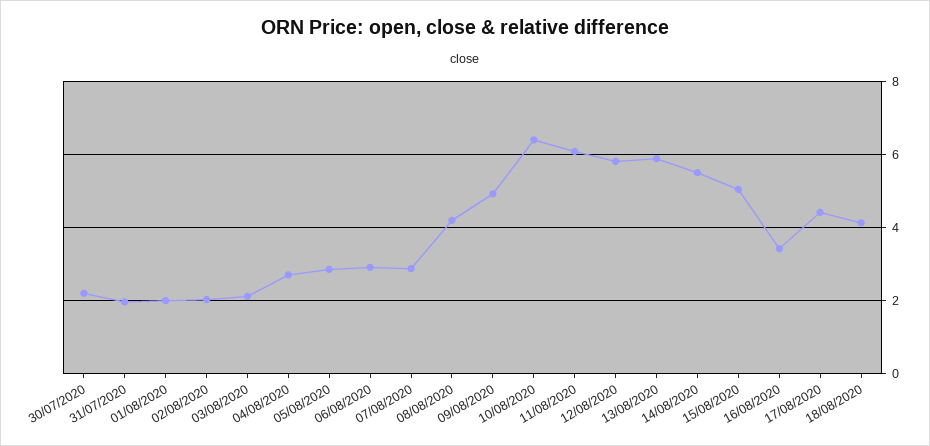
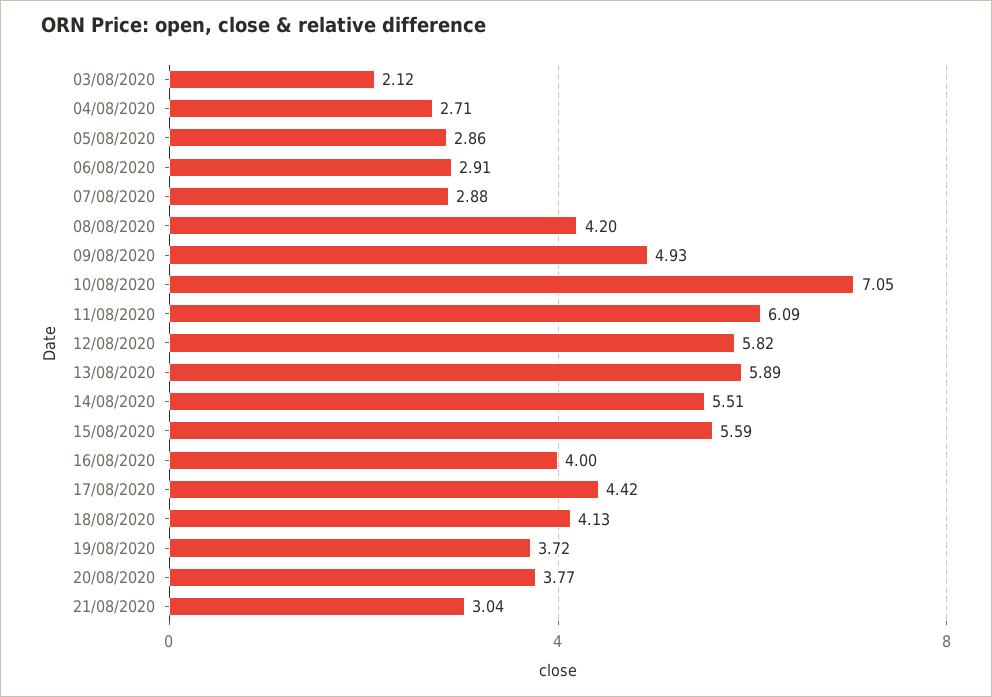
30/07/2020: 2.2 -> none
31/07/2020: 2 -> none
01/08/2020: 2 -> none
02/08/2020: 2 -> none
10/08/2020: 6.4 -> 7.05
15/08/2020: 5 -> 5.59
16/08/2020: 3.4 -> 4
19/08/2020: none -> 3.72
20/08/2020: none -> 3.77
21/08/2020: none -> 3.04

